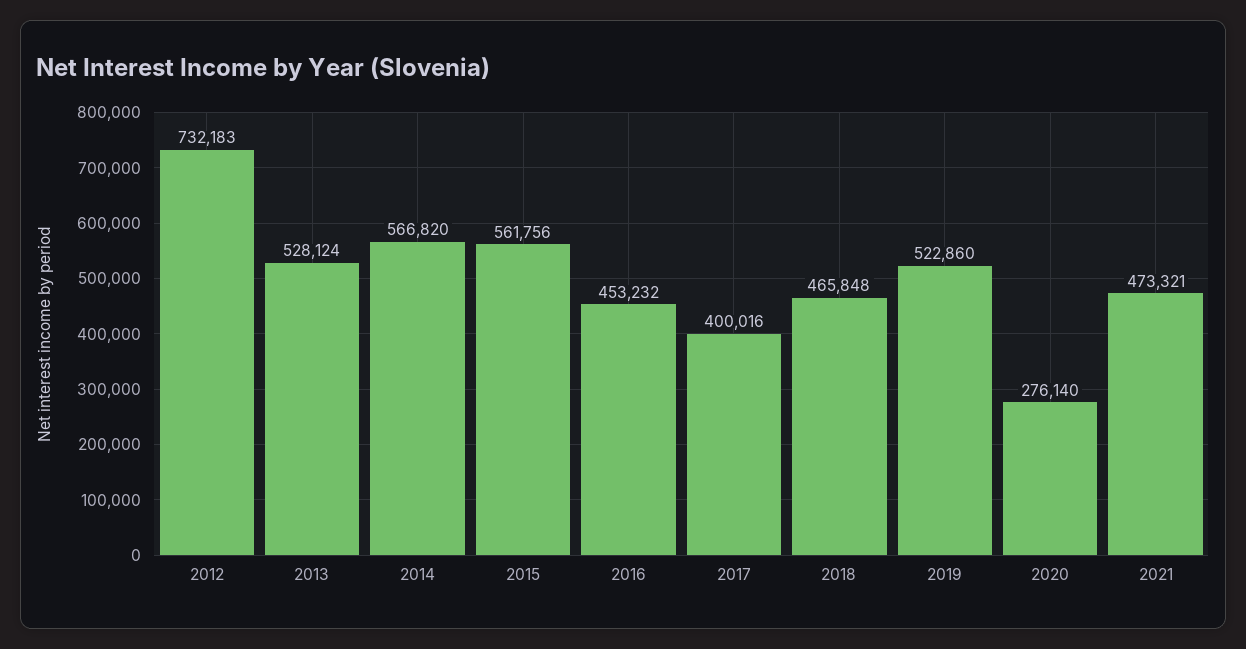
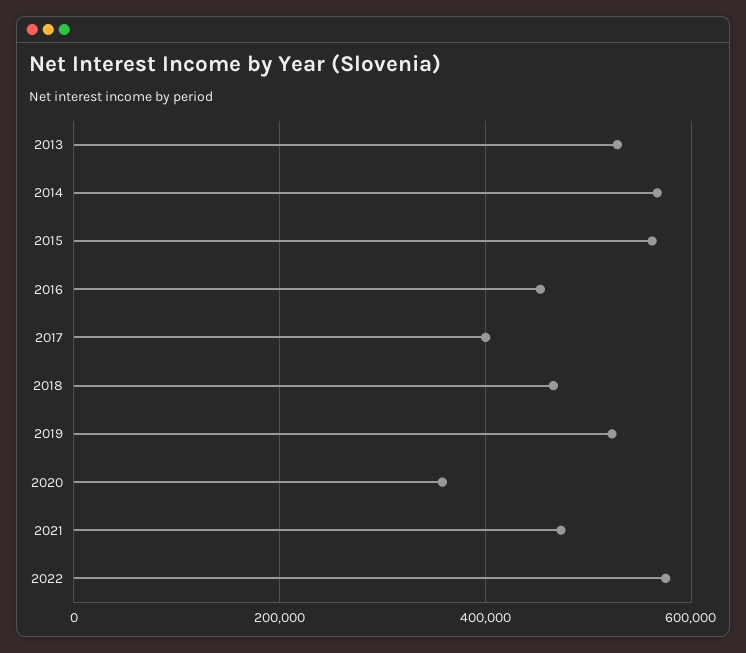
2012: 732183 -> none
2020: 276140 -> 360000
2022: none -> 580000

